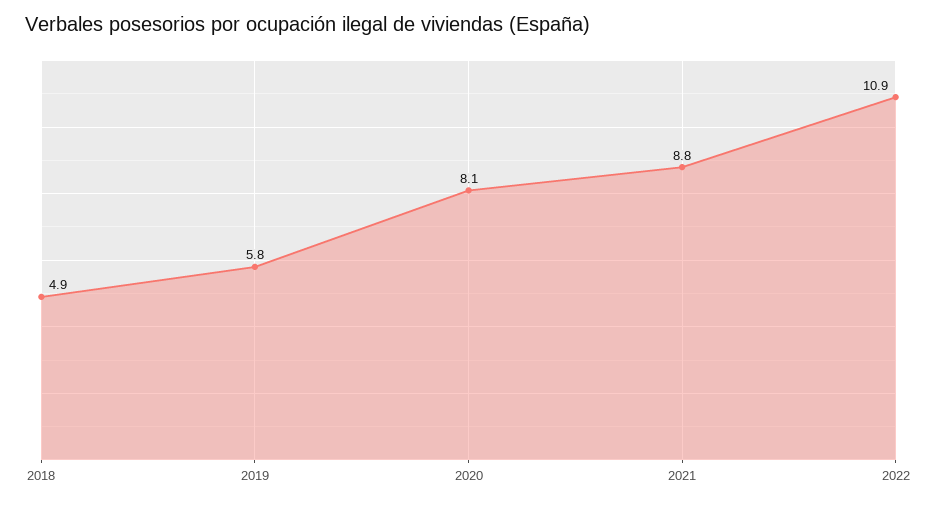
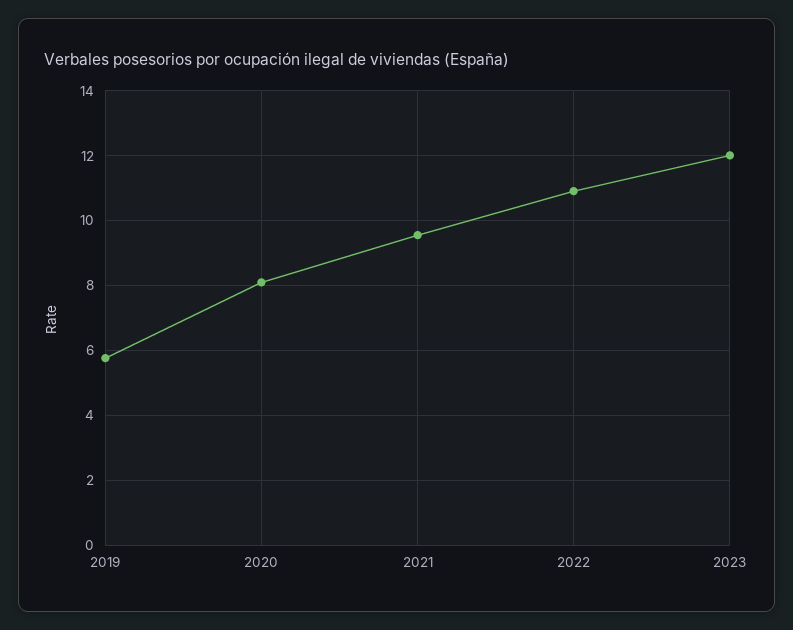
2018: 4.9 -> none
2021: 8.8 -> 9.6
2023: none -> 12

